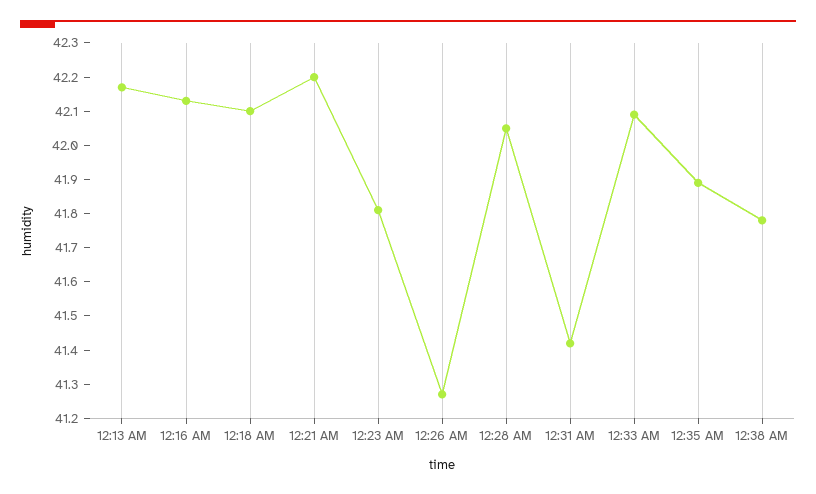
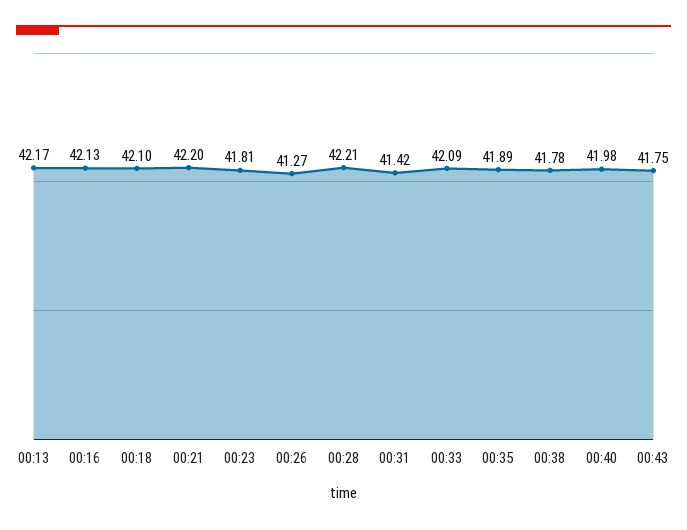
12:28 AM: 42.05 -> 42.21
00:40: none -> 41.98
00:43: none -> 41.75

